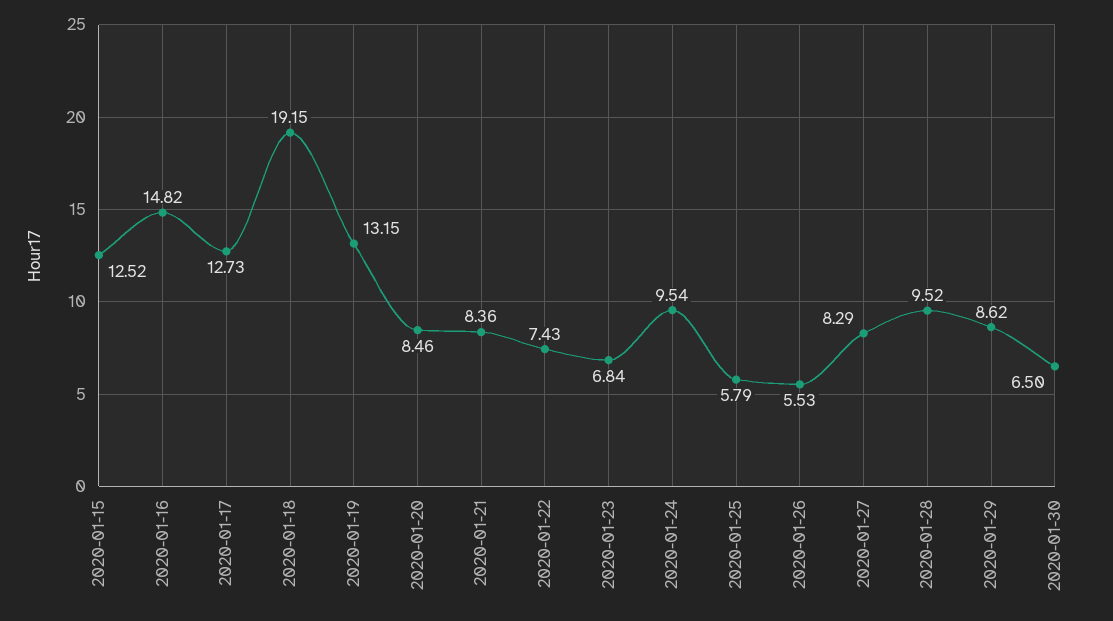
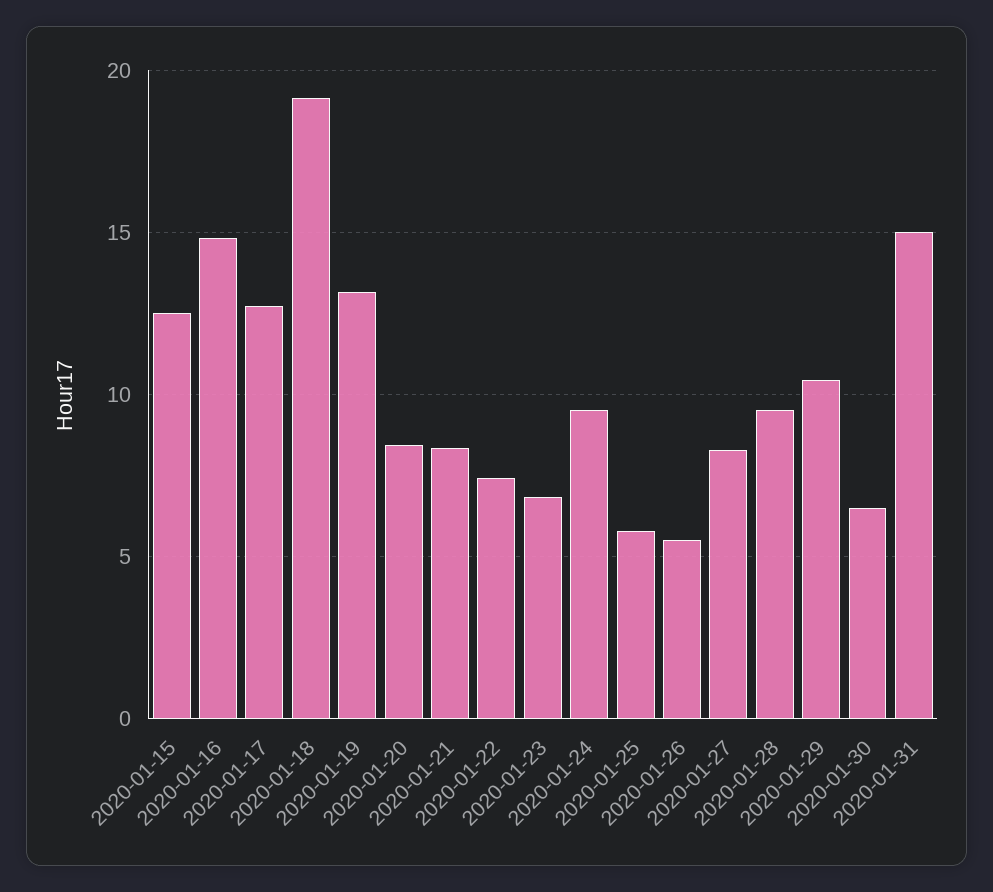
2020-01-29: 8.62 -> 10.5
2020-01-31: none -> 15

